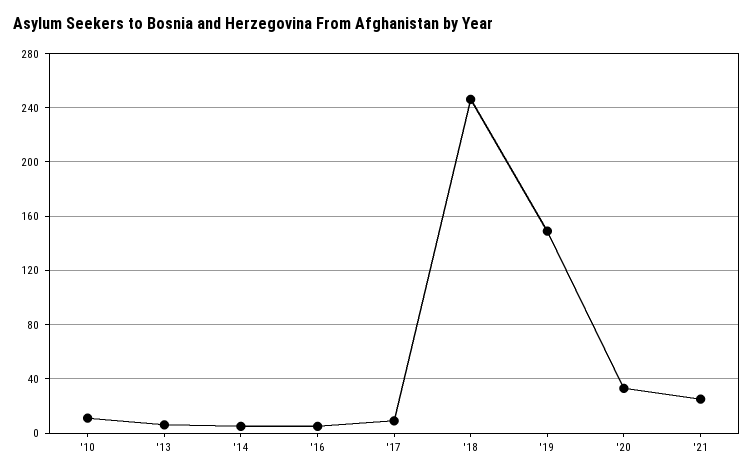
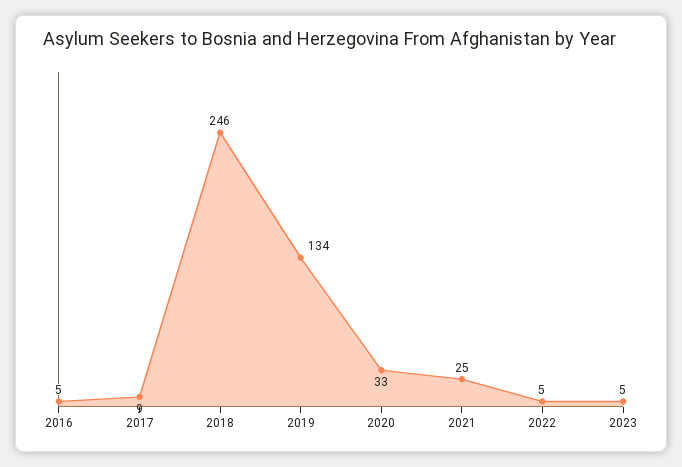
'10: 10 -> none
'13: 5 -> none
'14: 5 -> none
'19: 150 -> 134
2022: none -> 5
2023: none -> 5

